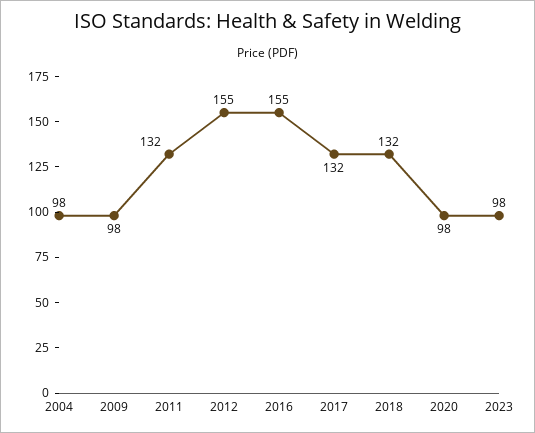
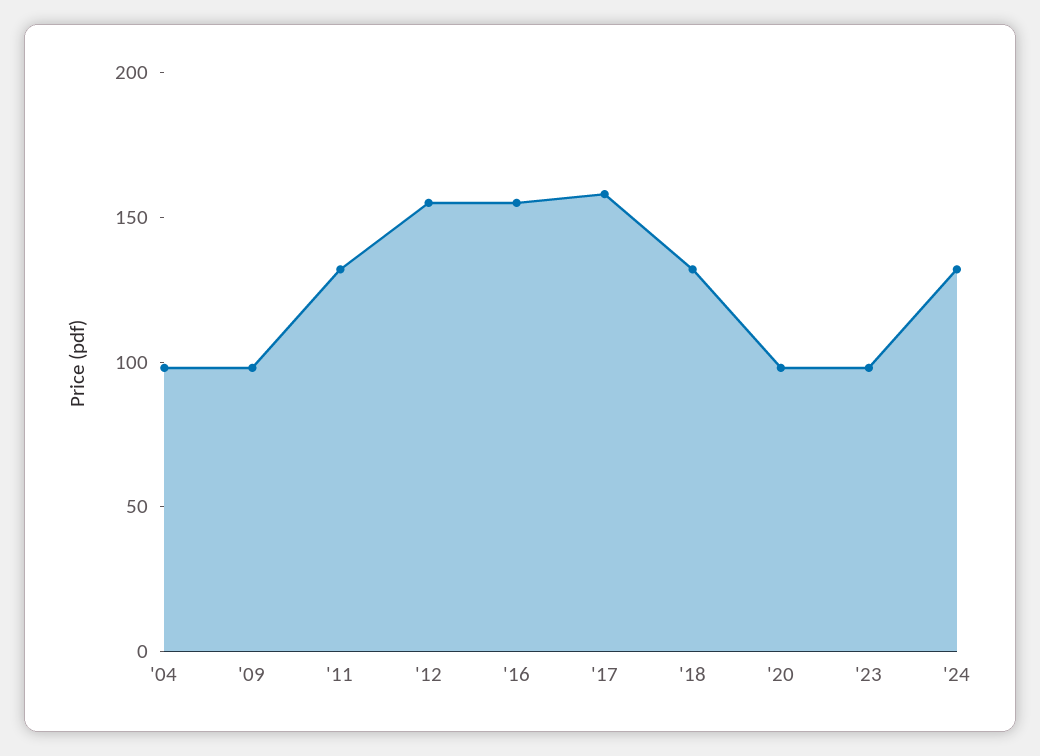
2017: 132 -> 160
'24: none -> 130

